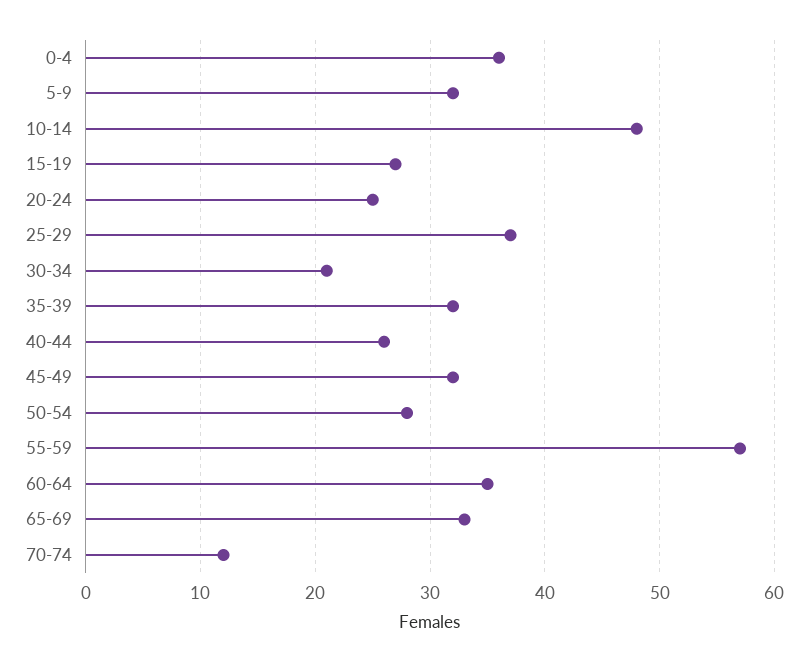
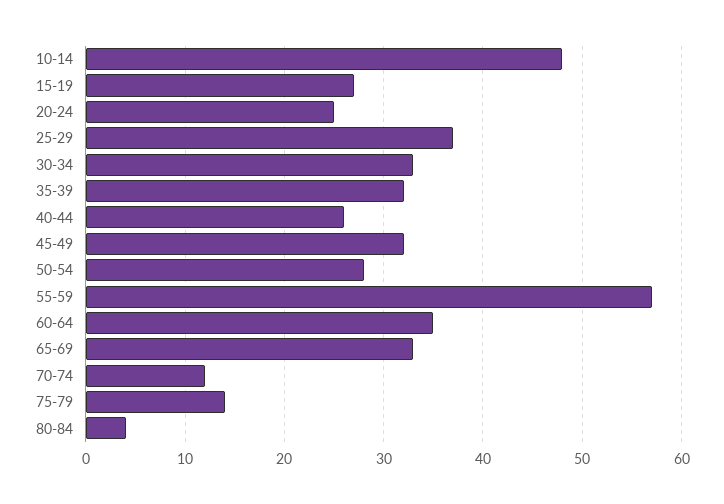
0-4: 36 -> none
5-9: 32 -> none
30-34: 21 -> 33
75-79: none -> 14
80-84: none -> 4

